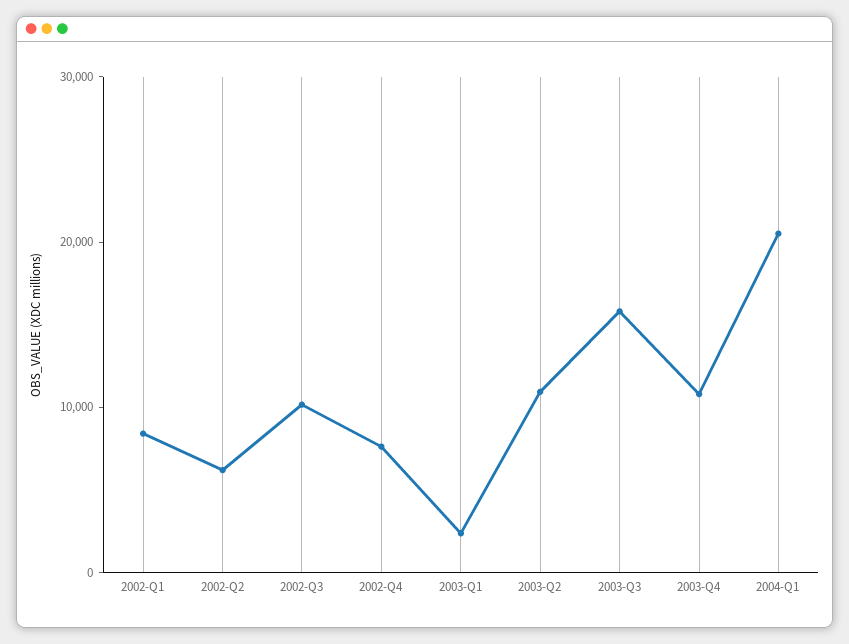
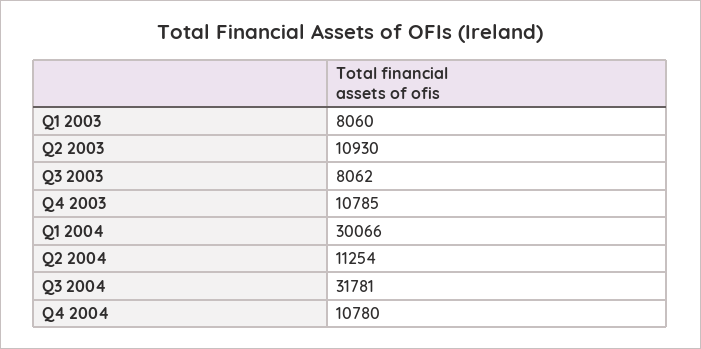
2002-Q1: 8000 -> none
2002-Q2: 6000 -> none
2002-Q3: 10000 -> none
2002-Q4: 8000 -> none
2003-Q1: 2000 -> 8060
2003-Q3: 16000 -> 8062
2004-Q1: 20000 -> 30066
Q2 2004: none -> 11254
Q3 2004: none -> 31781
Q4 2004: none -> 10780

